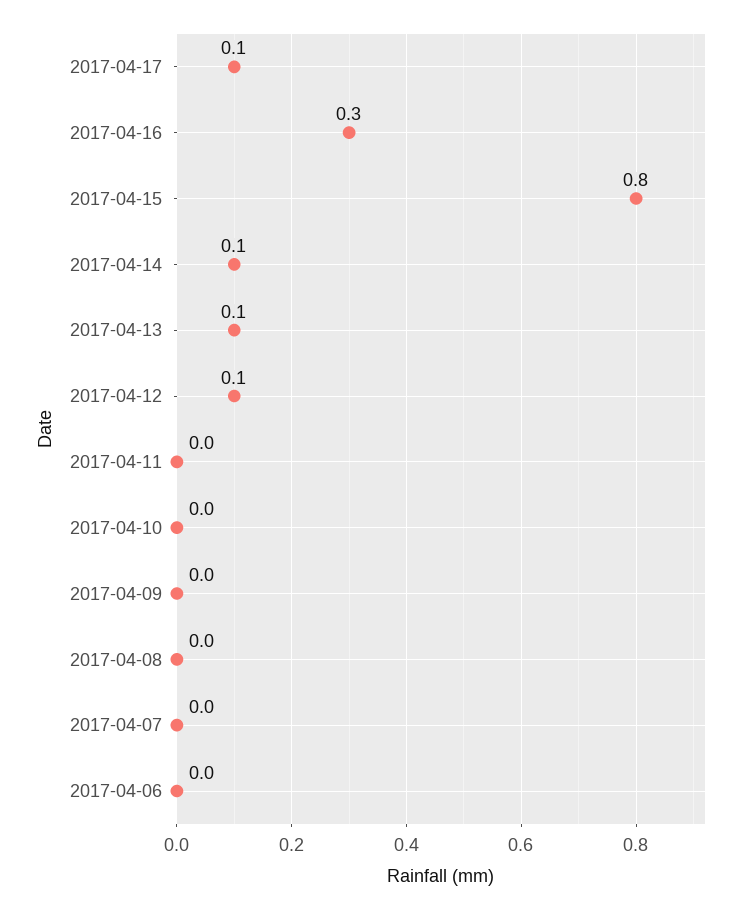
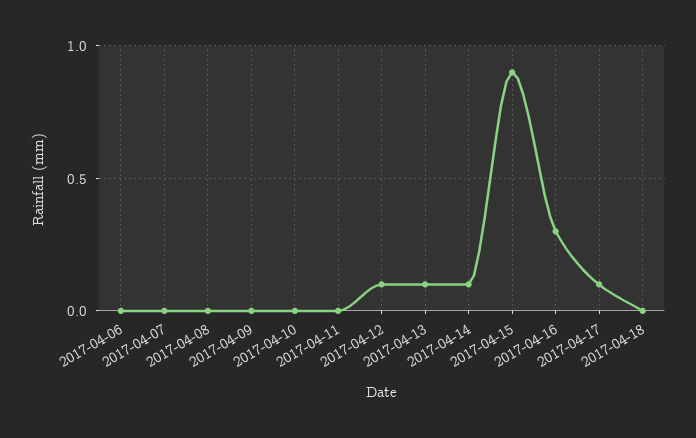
2017-04-15: 0.8 -> 0.9
2017-04-18: none -> 0

